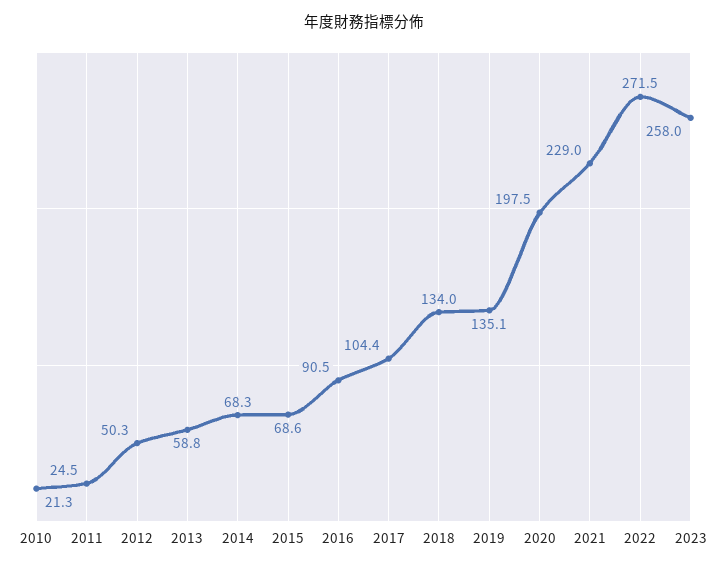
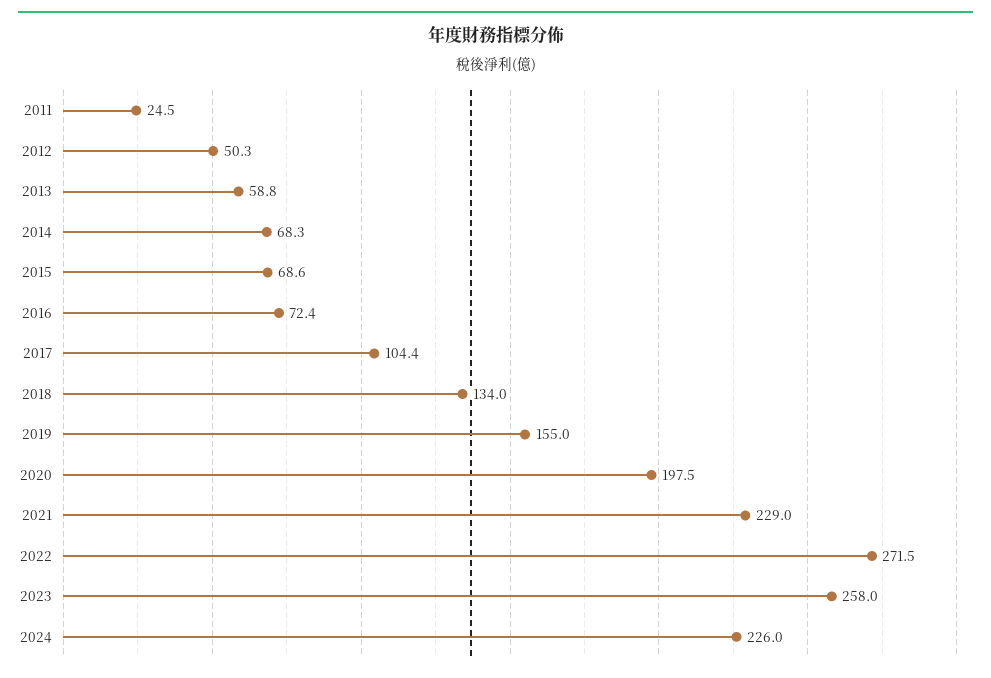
2010: 21.3 -> none
2016: 90.5 -> 72.4
2019: 135.1 -> 155
2024: none -> 226

